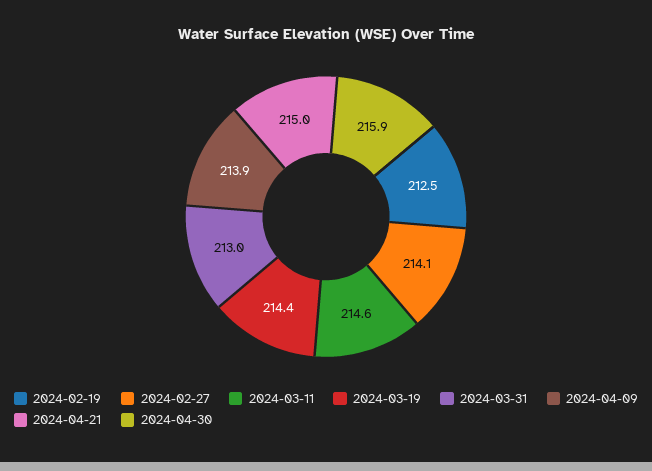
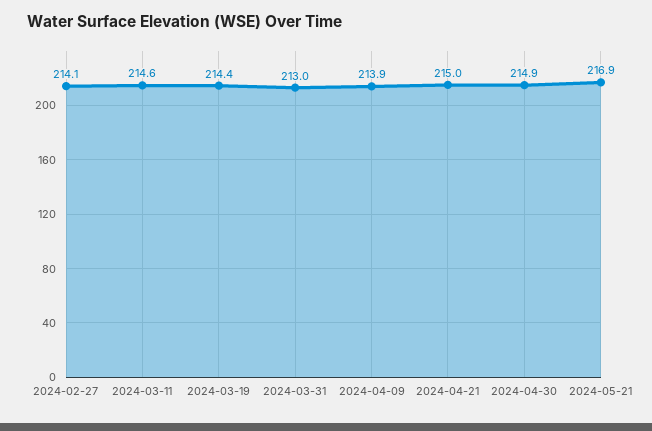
2024-02-19: 212.5 -> none
2024-04-30: 215.9 -> 214.9
2024-05-21: none -> 216.9

